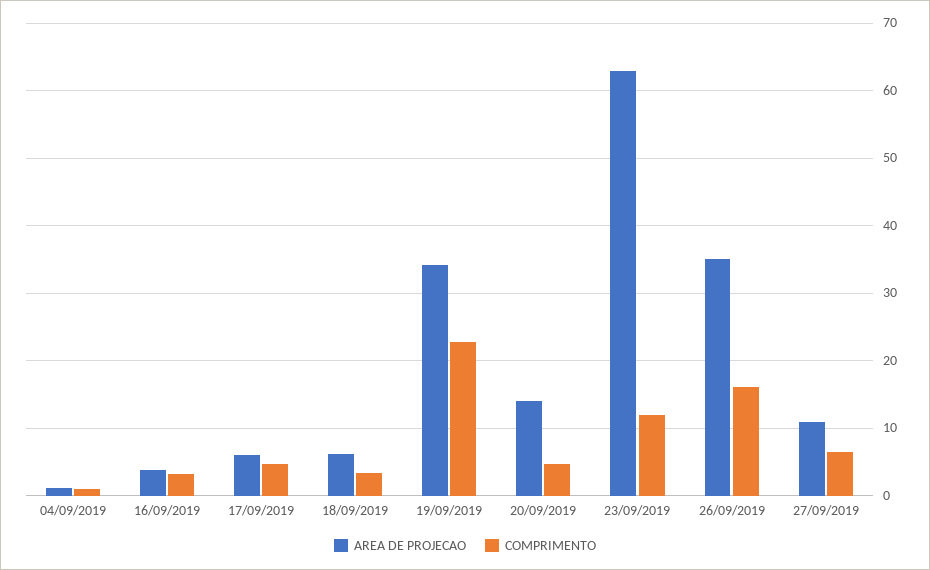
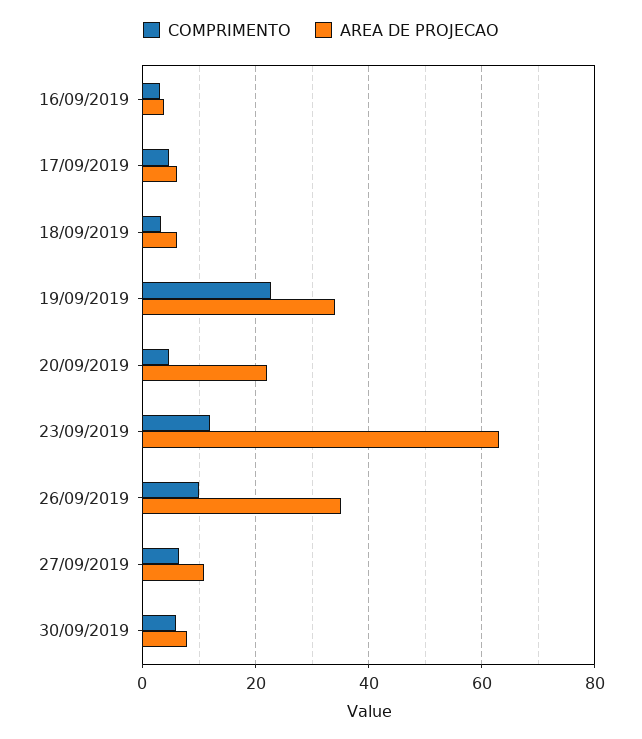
AREA DE PROJECAO, 04/09/2019: 1 -> none
COMPRIMENTO, 04/09/2019: 1 -> none
AREA DE PROJECAO, 20/09/2019: 14 -> 22
COMPRIMENTO, 26/09/2019: 16 -> 10
COMPRIMENTO, 30/09/2019: none -> 6
AREA DE PROJECAO, 30/09/2019: none -> 8

